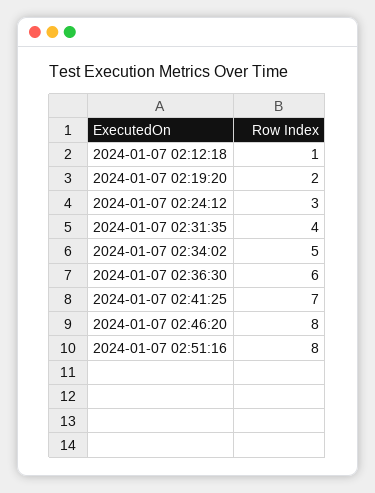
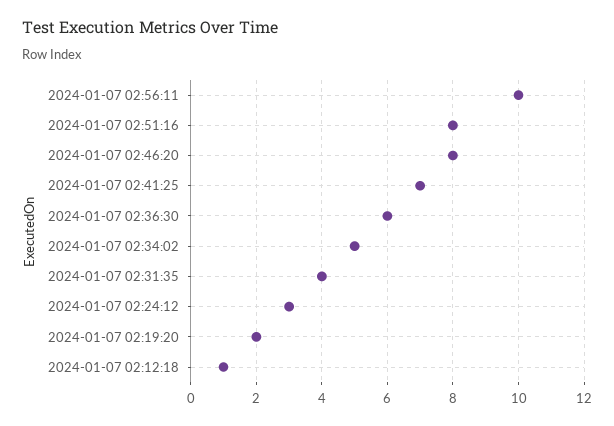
2024-01-07 02:56:11: none -> 10

